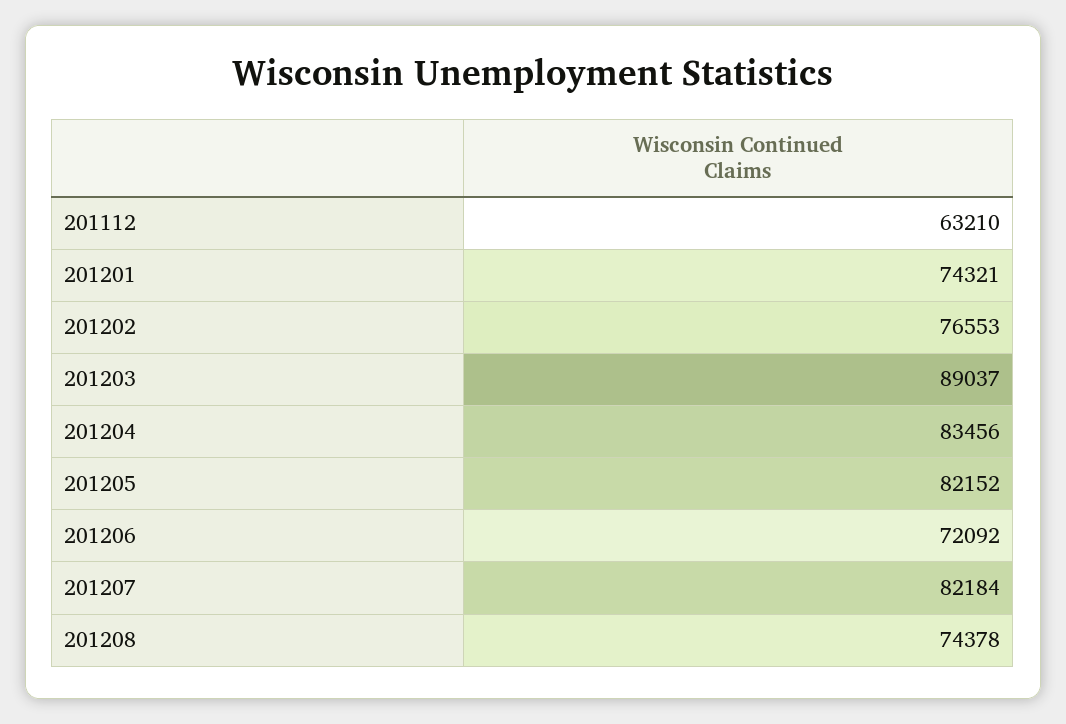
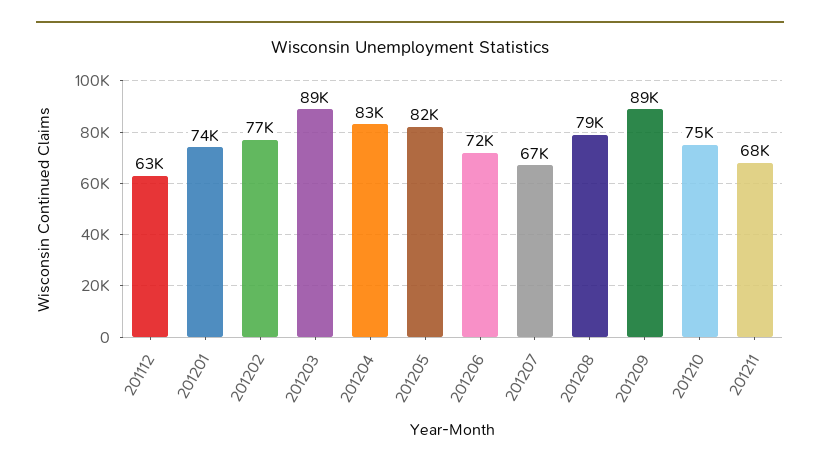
201207: 82184 -> 67000
201208: 74378 -> 79000
201209: none -> 89000
201210: none -> 75000
201211: none -> 68000

